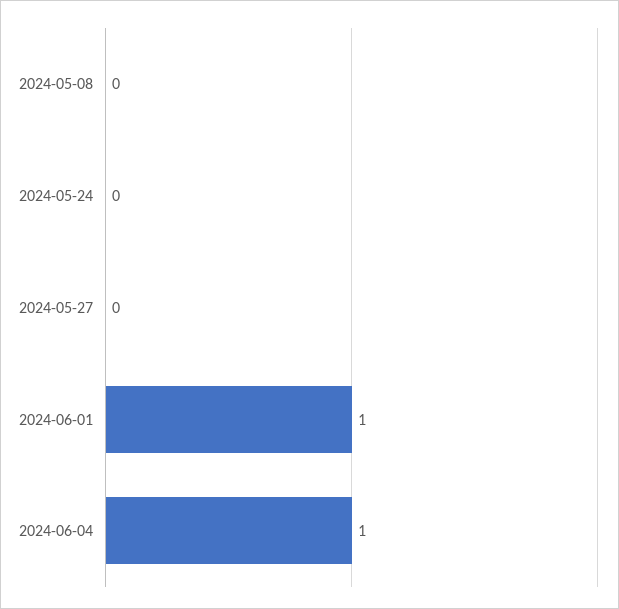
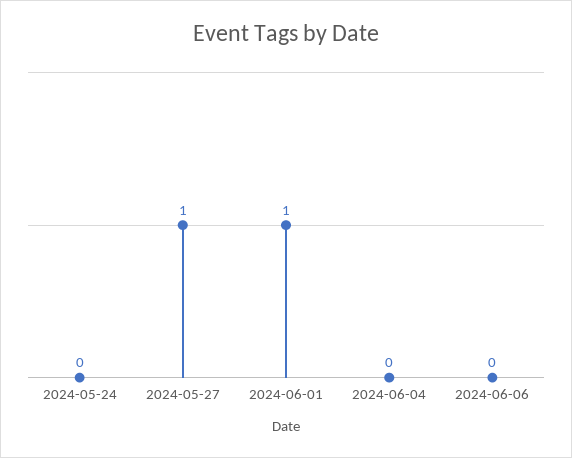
2024-05-08: 0 -> none
2024-05-27: 0 -> 1
2024-06-04: 1 -> 0
2024-06-06: none -> 0

